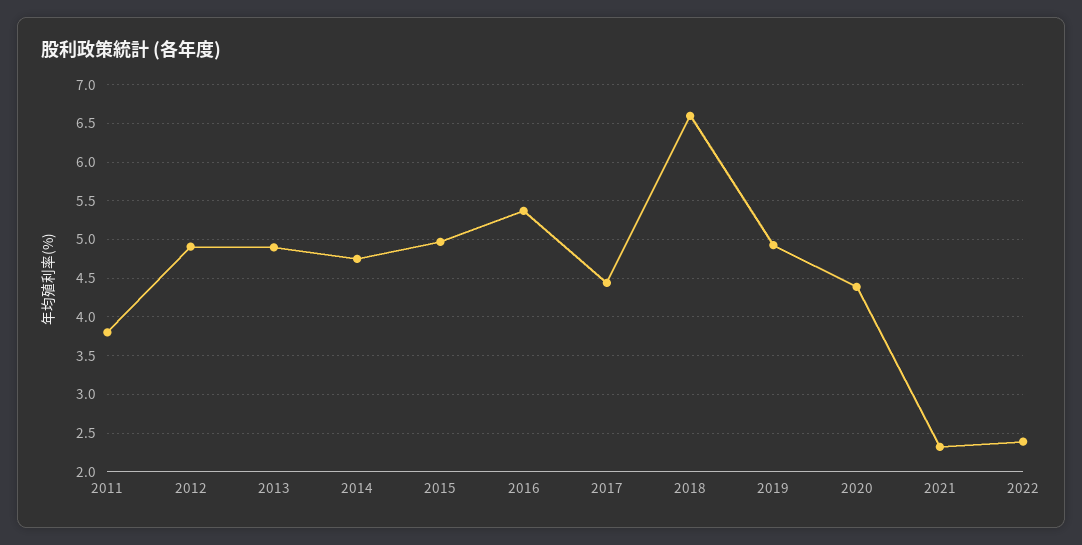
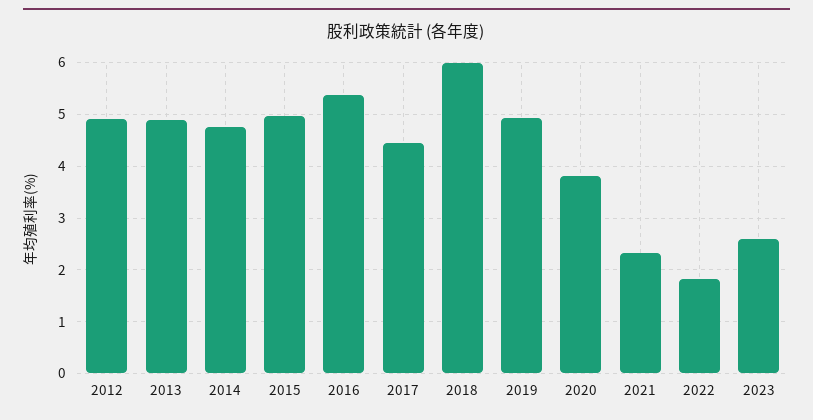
2011: 3.8 -> none
2018: 6.6 -> 6
2020: 4.4 -> 3.8
2022: 2.4 -> 1.8
2023: none -> 2.6

